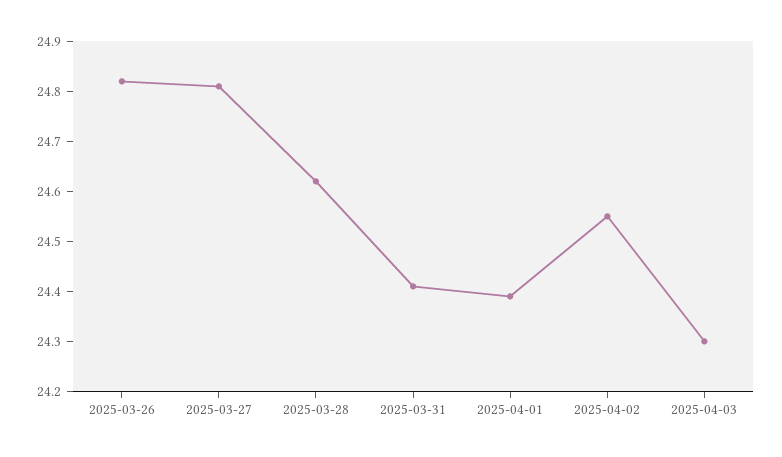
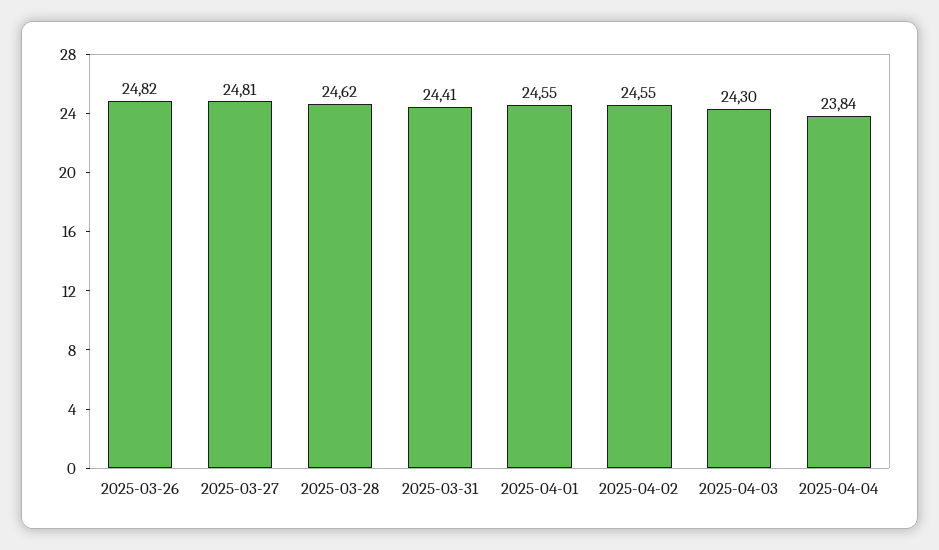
2025-04-01: 24.4 -> 24.55
2025-04-04: none -> 23.84

